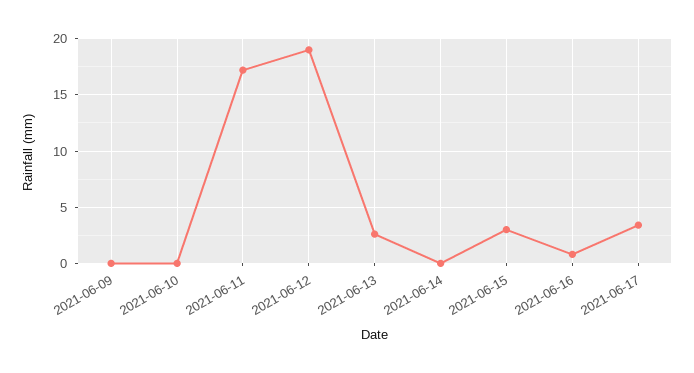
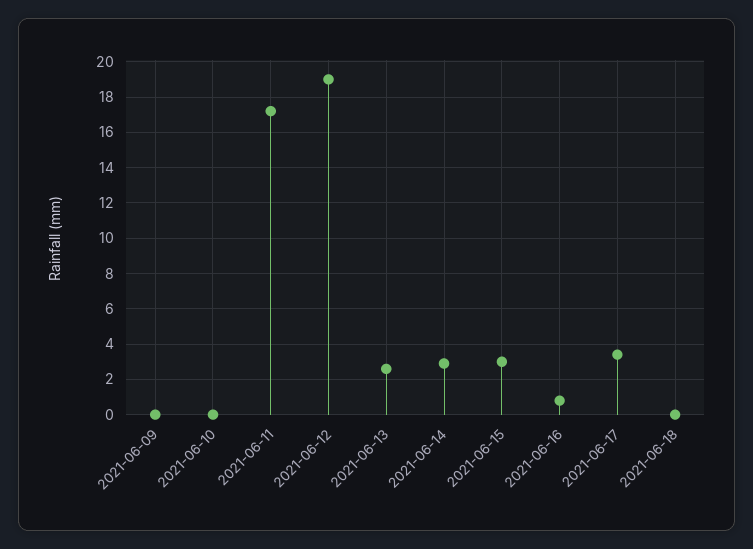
2021-06-14: 0 -> 3
2021-06-18: none -> 0

